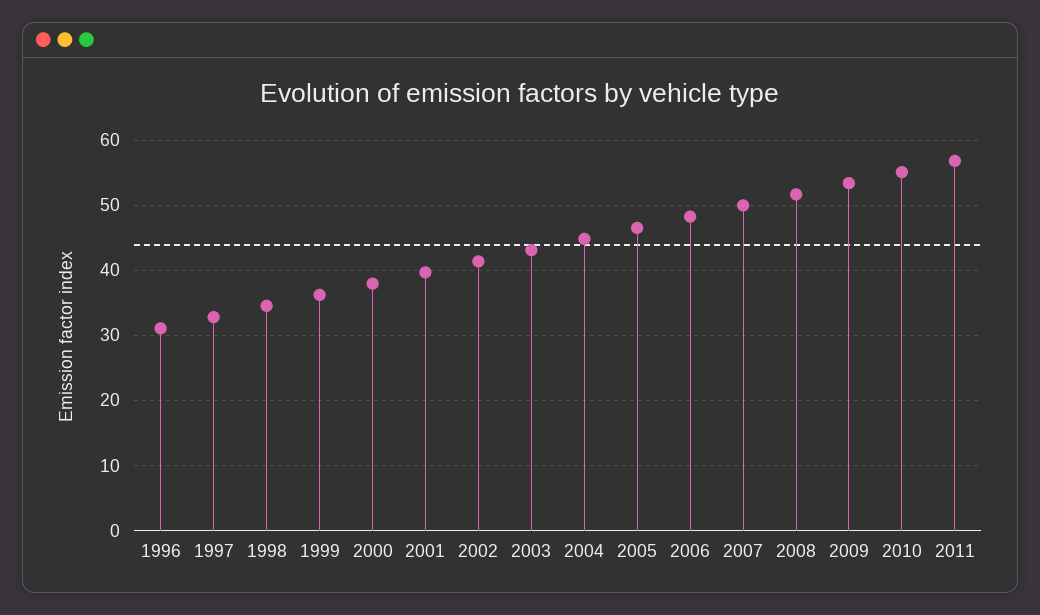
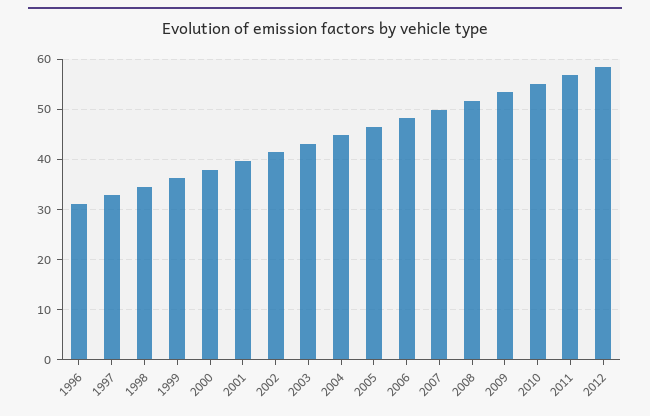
2012: none -> 58

